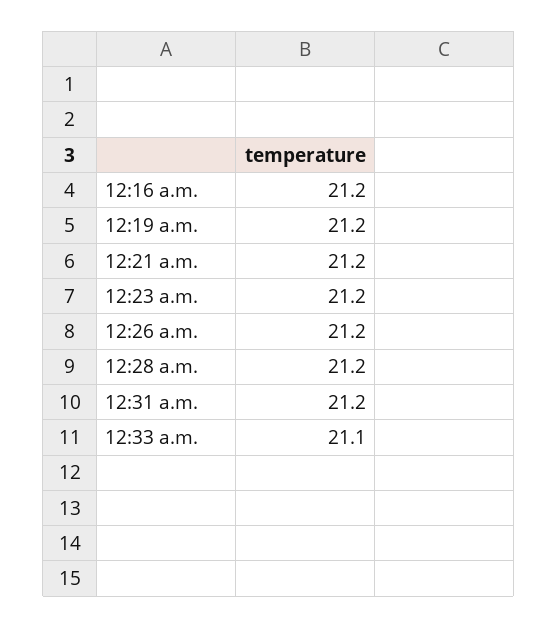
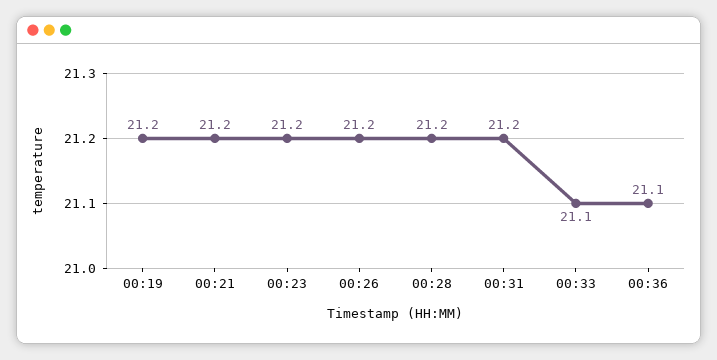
12:16 a.m.: 21.2 -> none
00:36: none -> 21.1

